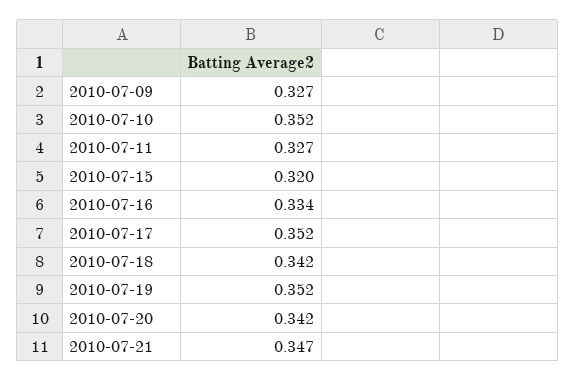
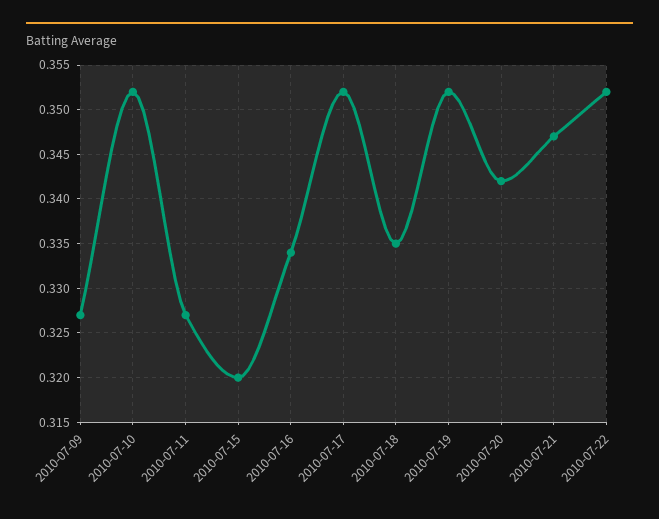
2010-07-18: 0.342 -> 0.335
2010-07-22: none -> 0.352

